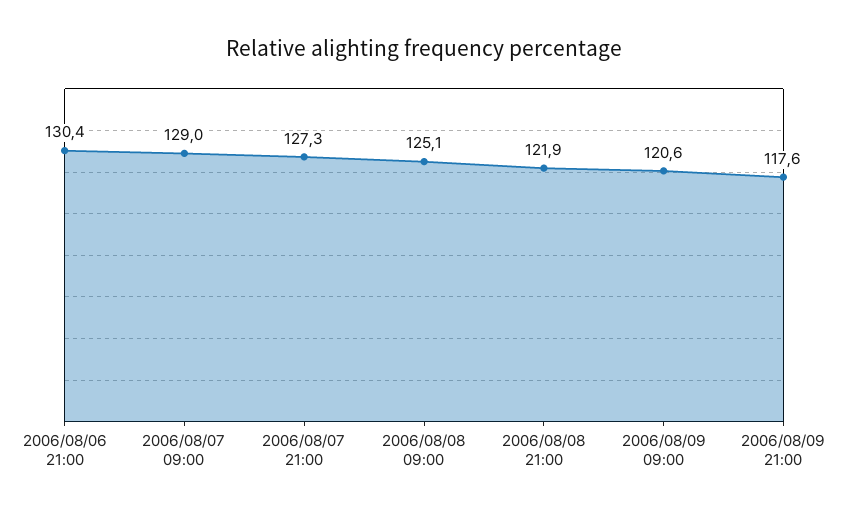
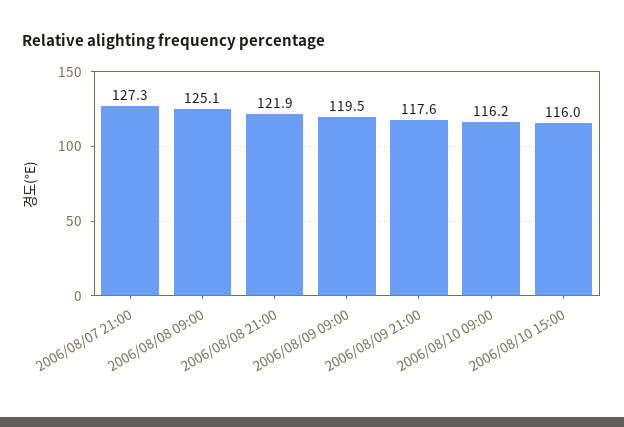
2006/08/06 21:00: 130.4 -> none
2006/08/07 09:00: 129 -> none
2006/08/09 09:00: 120.6 -> 119.5
2006/08/10 09:00: none -> 116.2
2006/08/10 15:00: none -> 116

